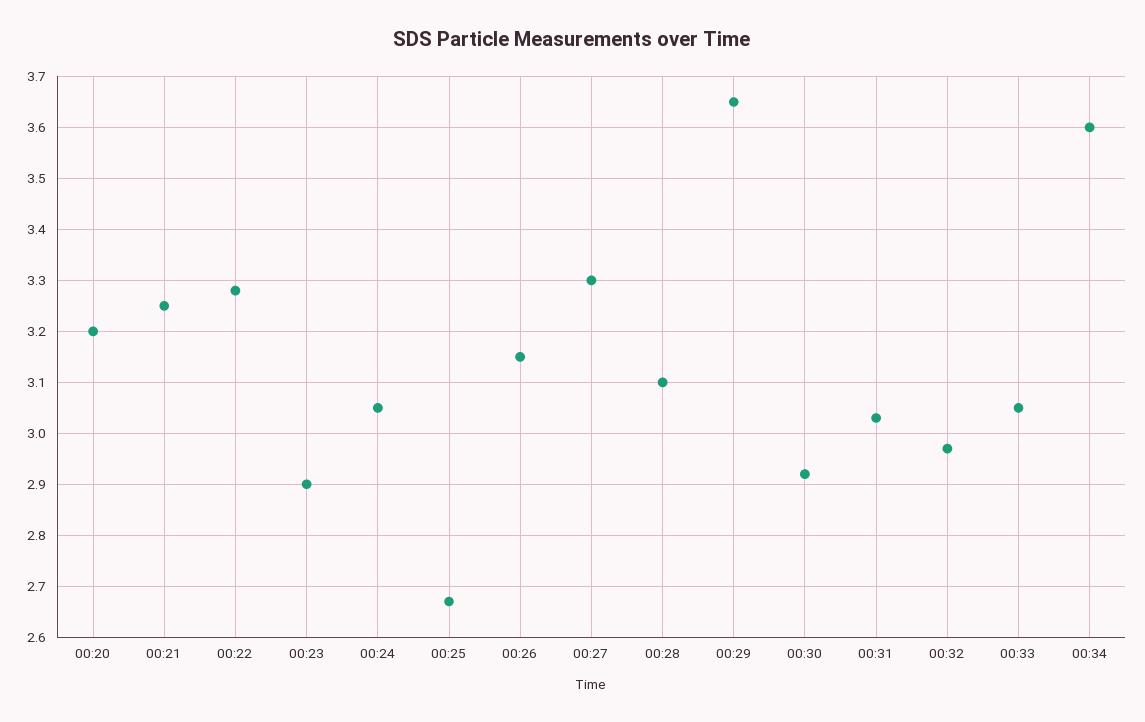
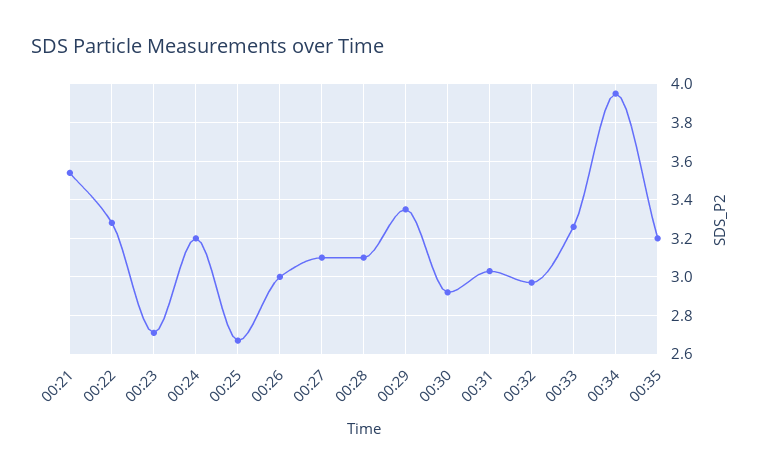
00:20: 3.2 -> none
00:21: 3.25 -> 3.55
00:23: 2.9 -> 2.7
00:24: 3.05 -> 3.2
00:26: 3.15 -> 3
00:27: 3.3 -> 3.1
00:29: 3.65 -> 3.35
00:33: 3.05 -> 3.25
00:34: 3.6 -> 3.95
00:35: none -> 3.2

